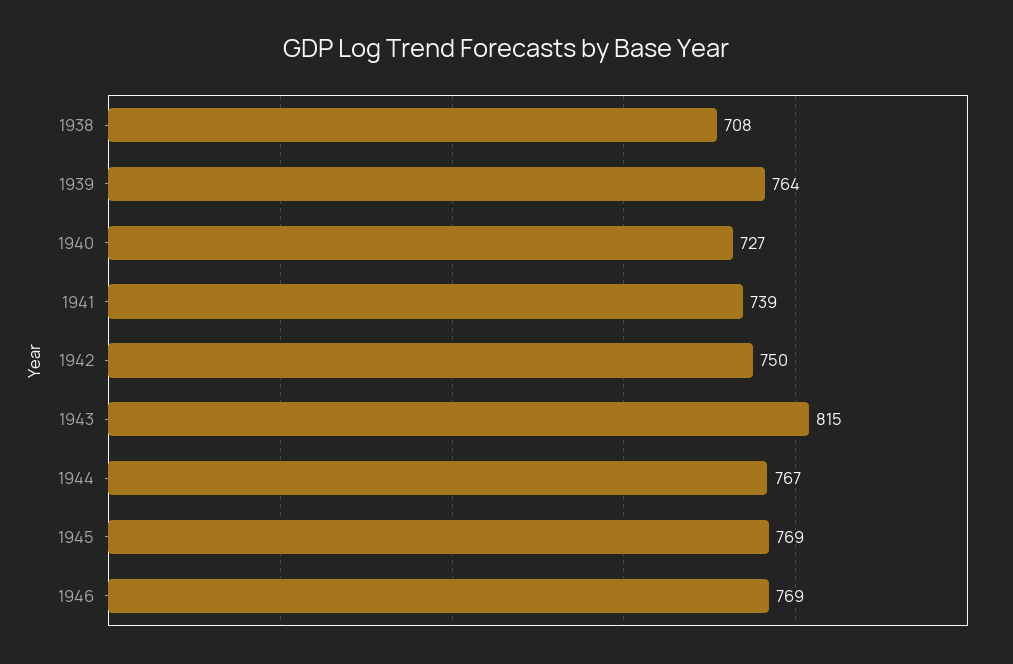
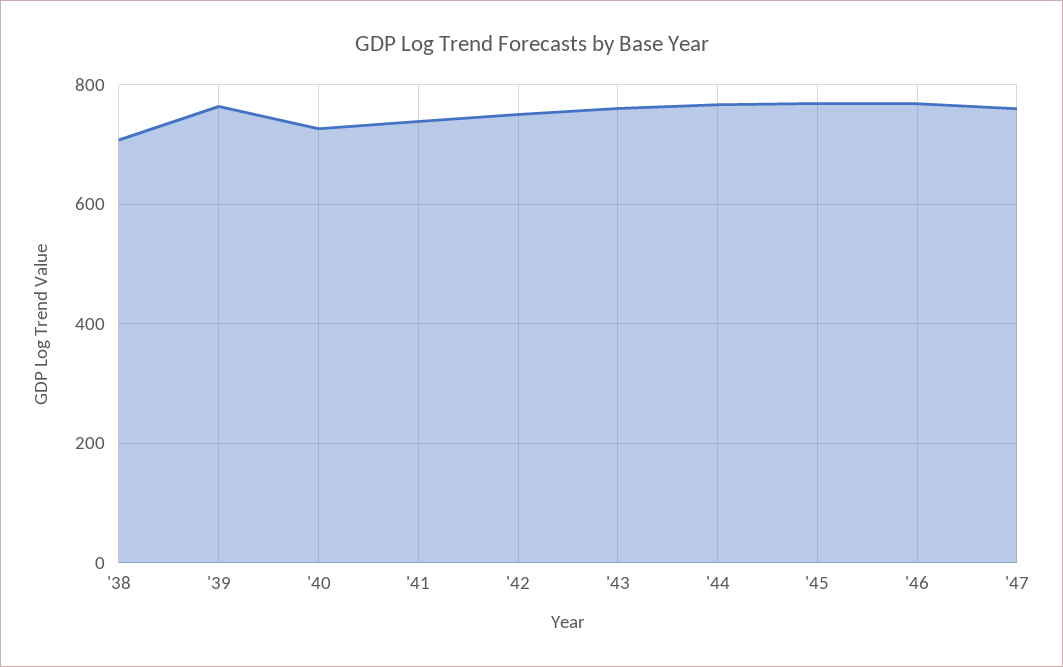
1943: 815 -> 760
'47: none -> 760

